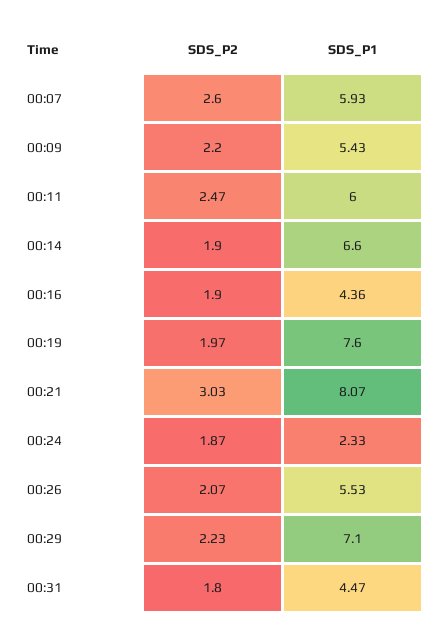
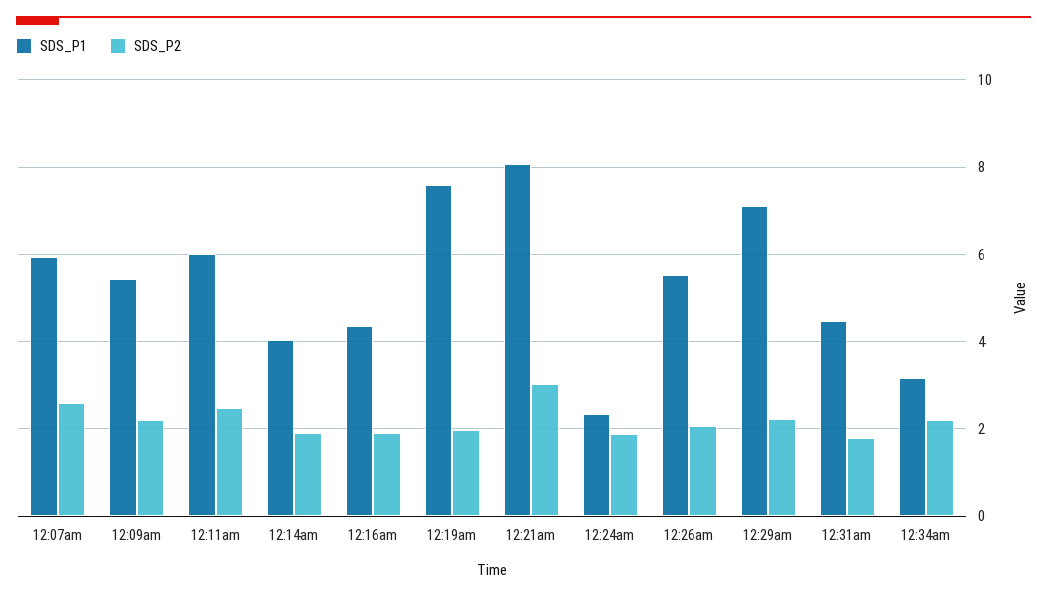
SDS_P1, 00:14: 6.6 -> 4
SDS_P1, 12:34am: none -> 3.2
SDS_P2, 12:34am: none -> 2.2

